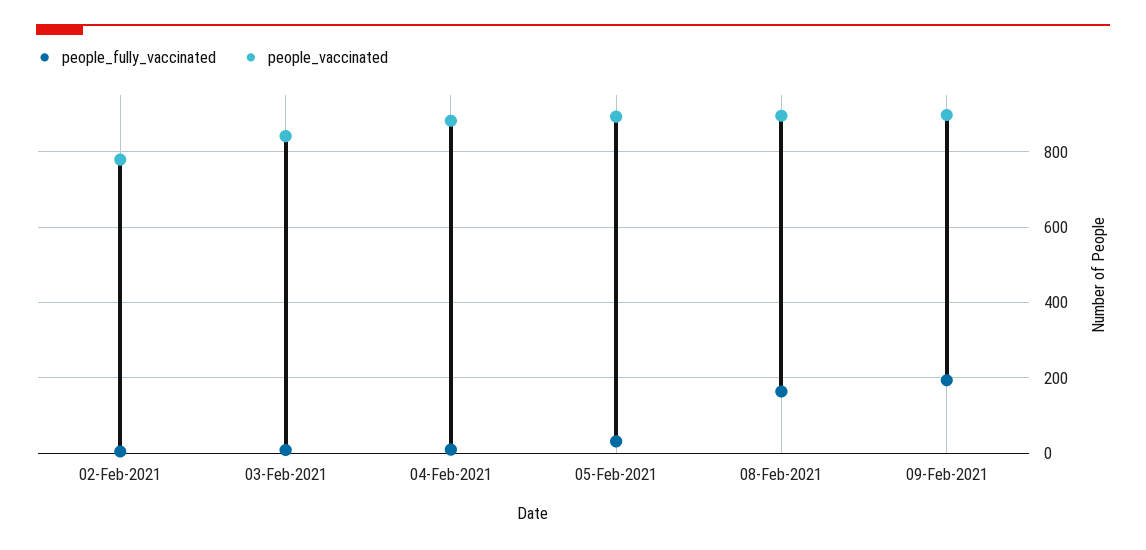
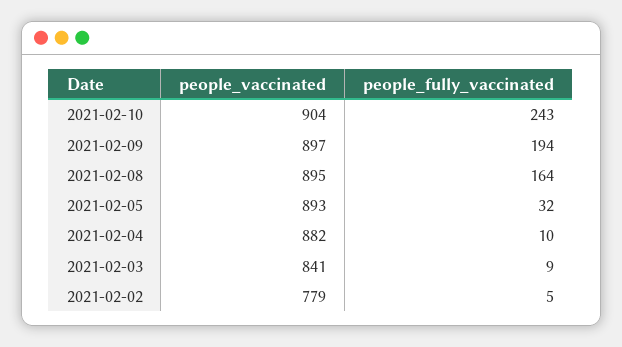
people_vaccinated, 2021-02-10: none -> 904
people_fully_vaccinated, 2021-02-10: none -> 243

